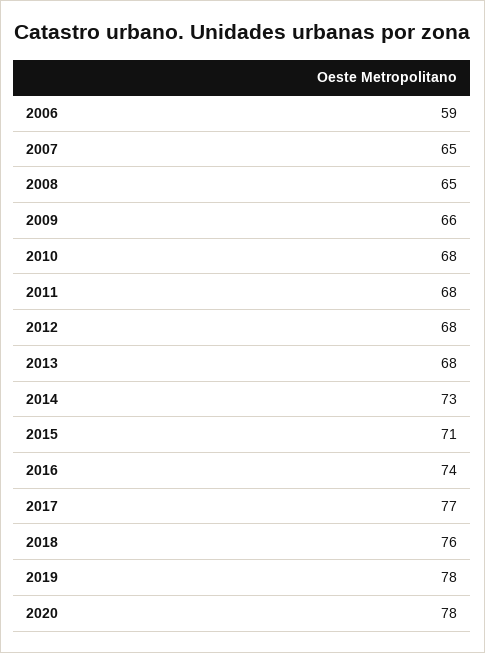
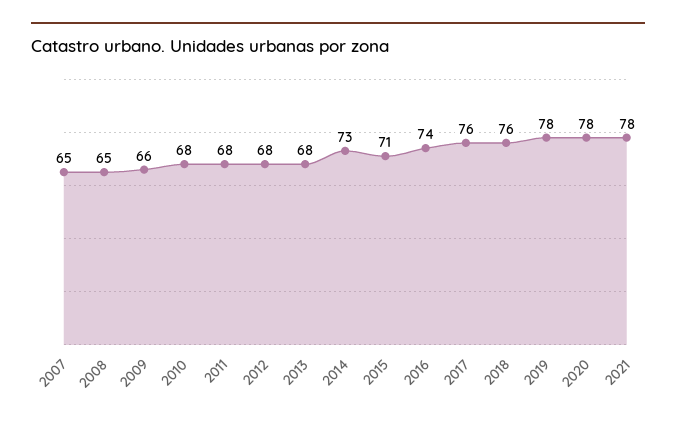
2006: 59 -> none
2017: 77 -> 76
2021: none -> 78

